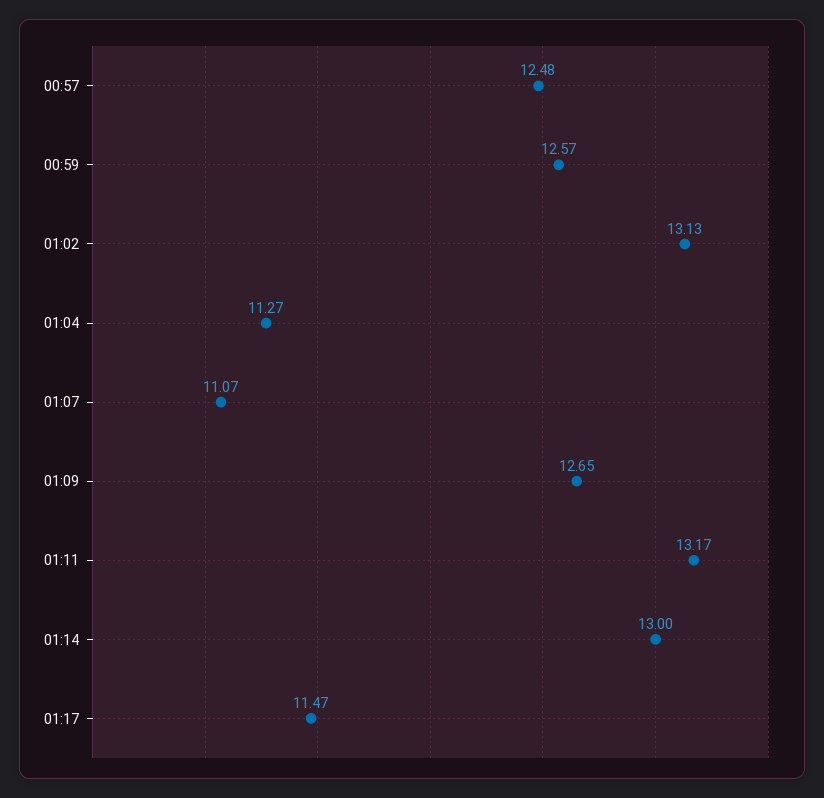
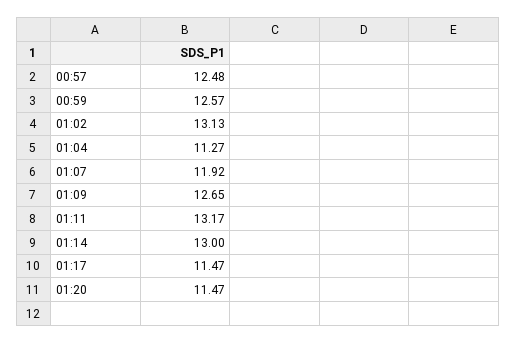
01:07: 11.07 -> 11.92
01:20: none -> 11.47

